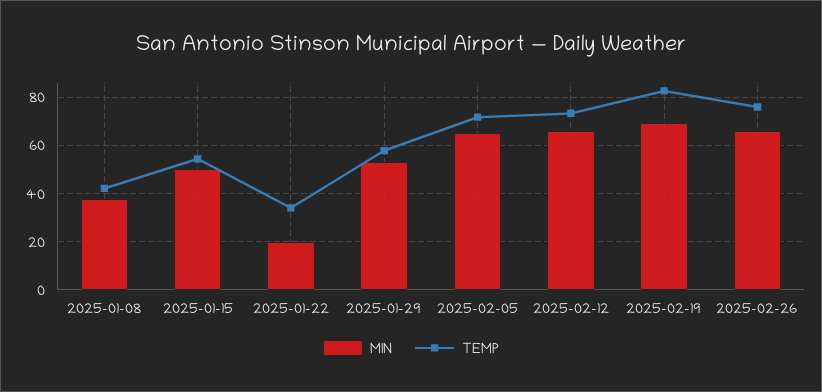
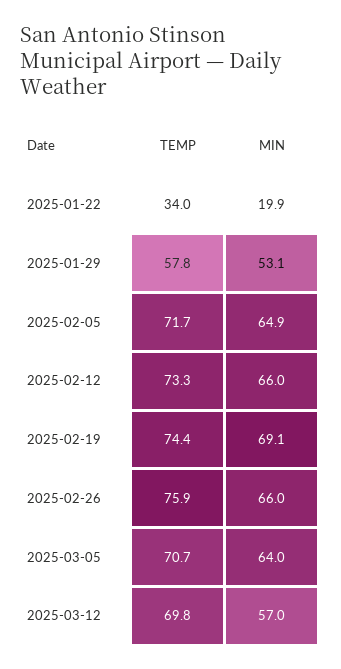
MIN, 2025-01-08: 37.5 -> none
TEMP, 2025-01-08: 42.5 -> none
MIN, 2025-01-15: 50 -> none
TEMP, 2025-01-15: 55 -> none
TEMP, 2025-02-19: 82.5 -> 74.4
TEMP, 2025-03-05: none -> 70.7
MIN, 2025-03-05: none -> 64
TEMP, 2025-03-12: none -> 69.8
MIN, 2025-03-12: none -> 57

